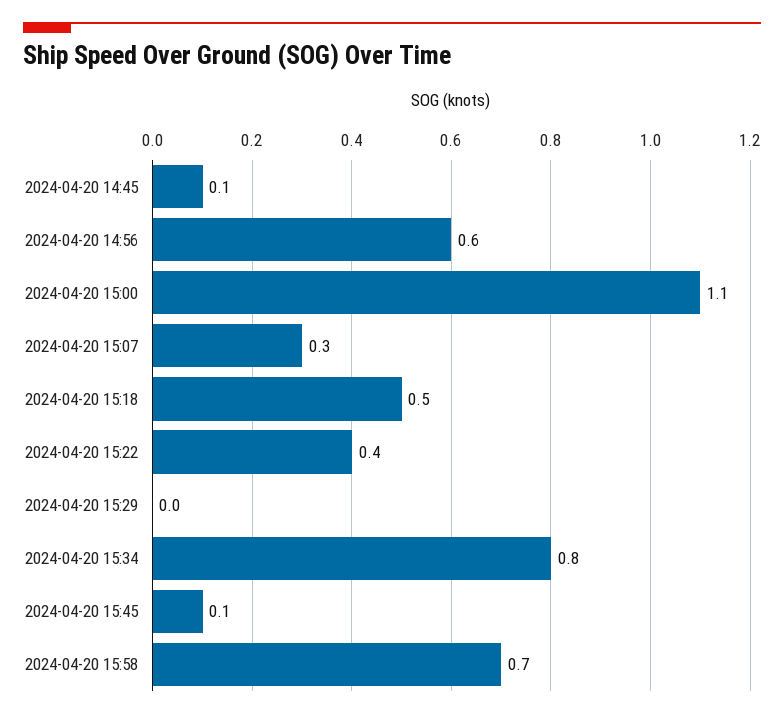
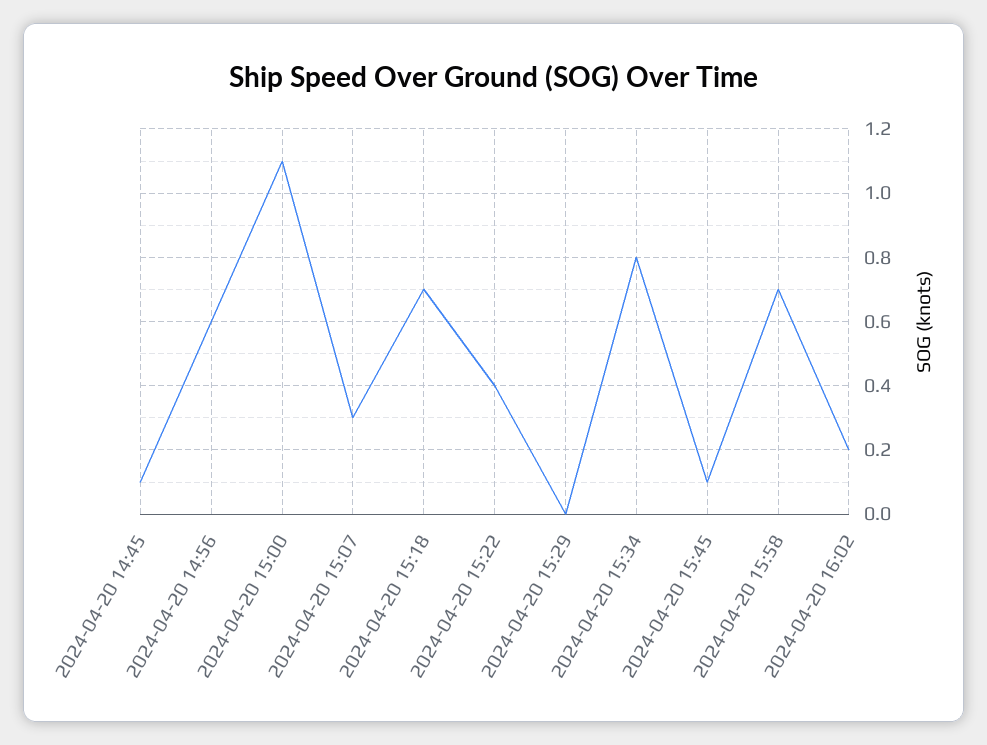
2024-04-20 15:18: 0.5 -> 0.7
2024-04-20 16:02: none -> 0.2

